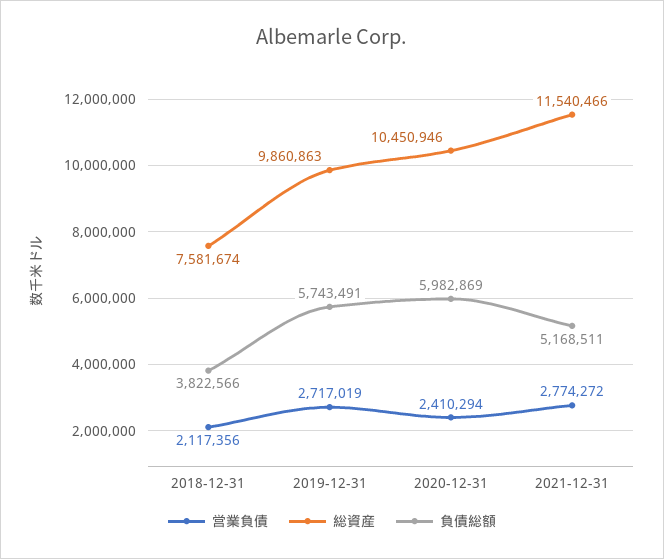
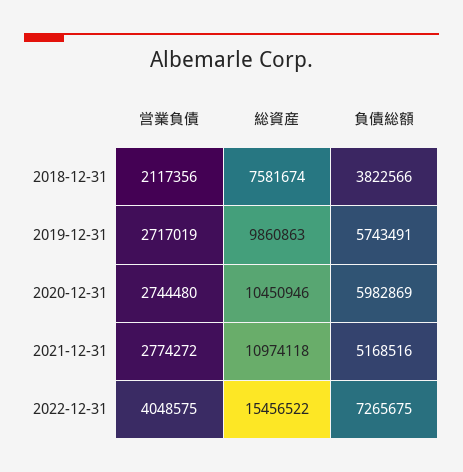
営業負債, 2020-12-31: 2410294 -> 2744480
総資産, 2021-12-31: 11540466 -> 10974118
負債総額, 2021-12-31: 5168511 -> 5168516
営業負債, 2022-12-31: none -> 4048575
総資産, 2022-12-31: none -> 15456522
負債総額, 2022-12-31: none -> 7265675

